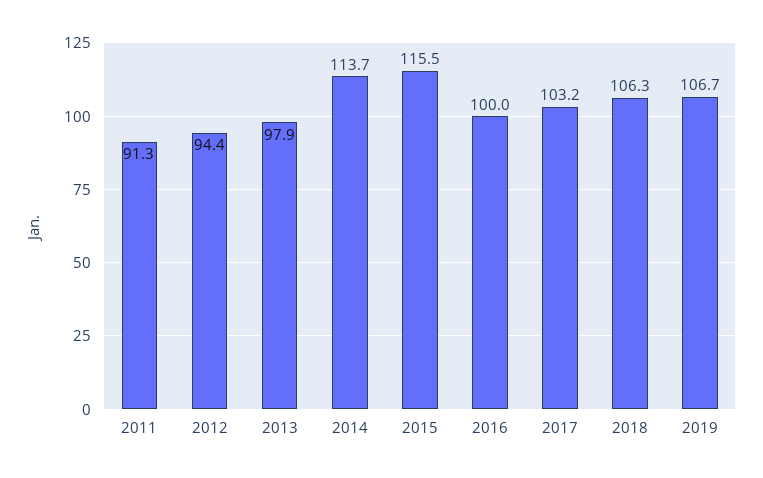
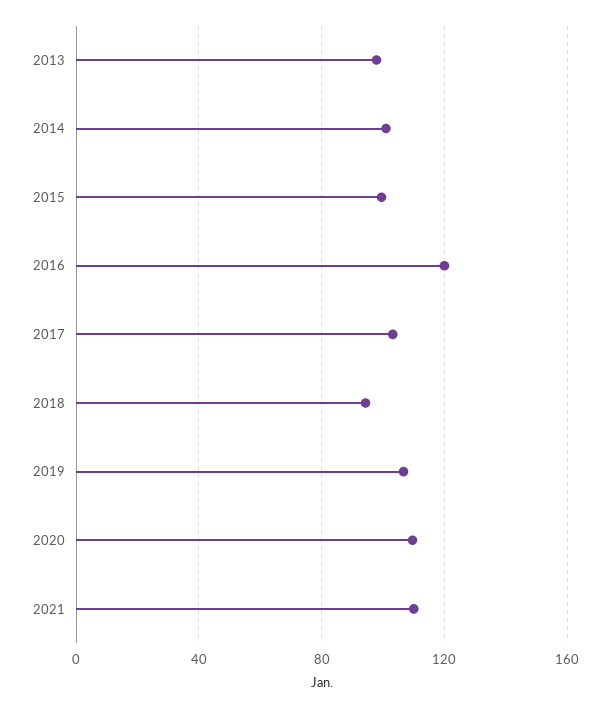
2011: 91.3 -> none
2012: 94.4 -> none
2014: 113.7 -> 100
2015: 115.5 -> 100
2016: 100 -> 120
2018: 106.3 -> 95
2020: none -> 110
2021: none -> 110

